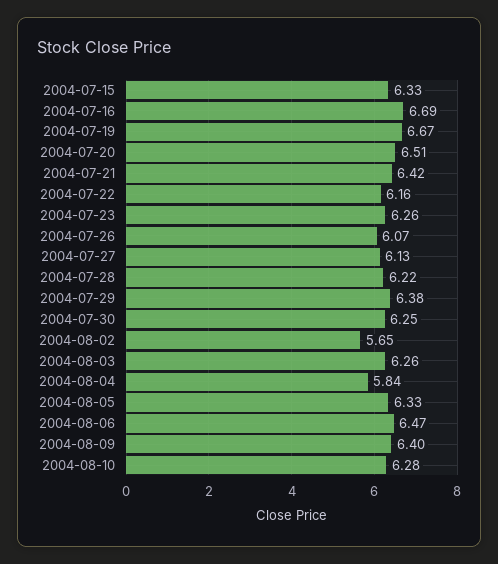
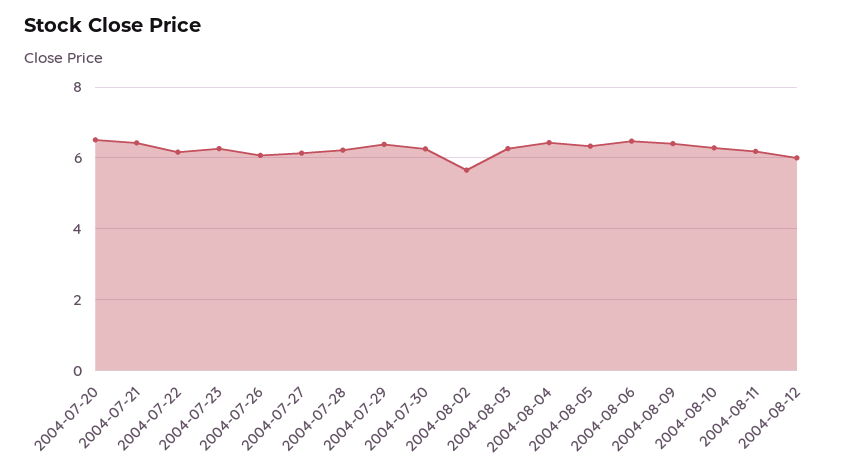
2004-07-15: 6.33 -> none
2004-07-16: 6.69 -> none
2004-07-19: 6.67 -> none
2004-08-04: 5.84 -> 6.4
2004-08-11: none -> 6.2
2004-08-12: none -> 6

